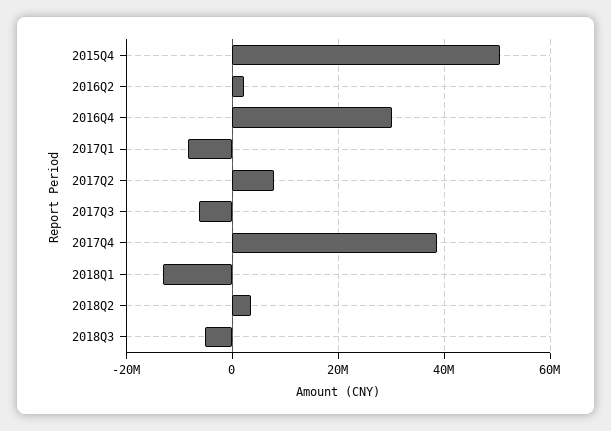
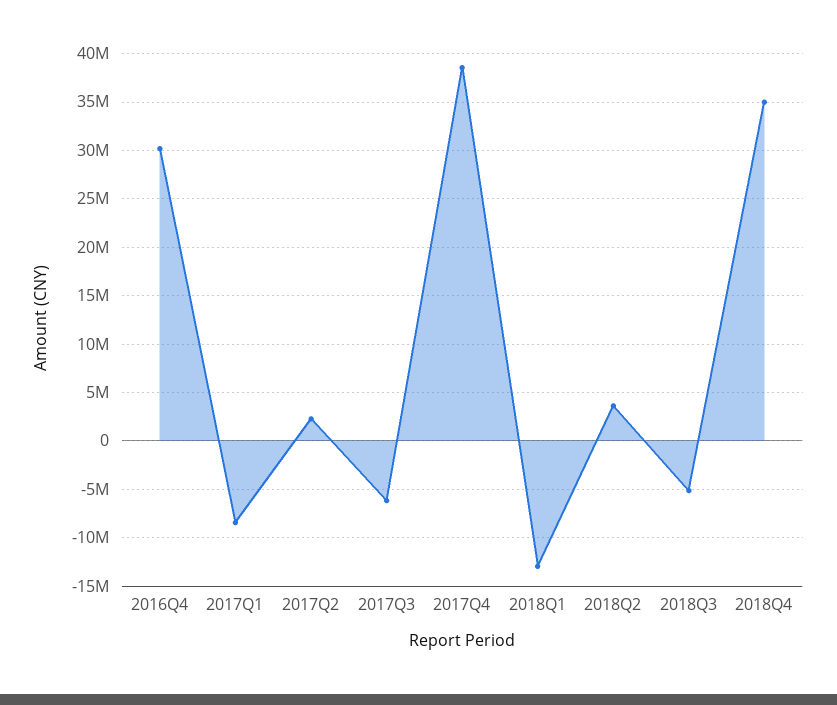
2015Q4: 50000000 -> none
2016Q2: 2000000 -> none
2017Q2: 8000000 -> 2000000
2018Q4: none -> 35000000

